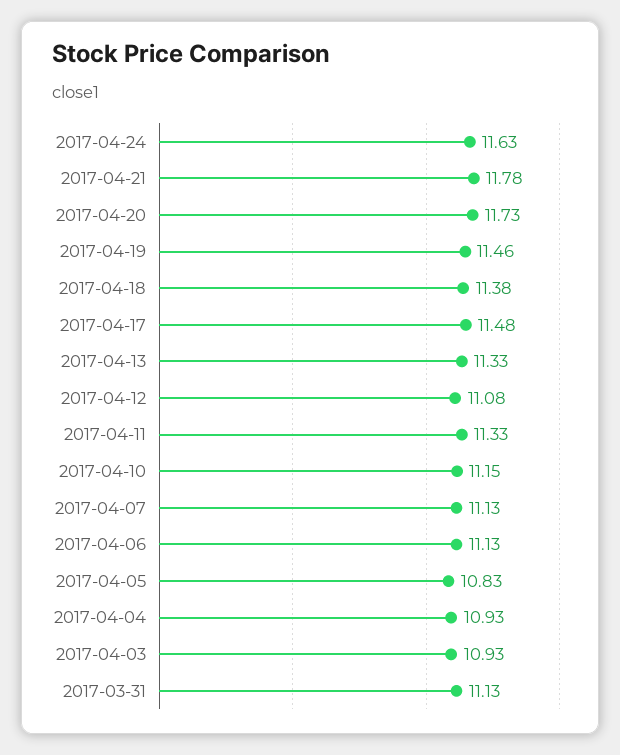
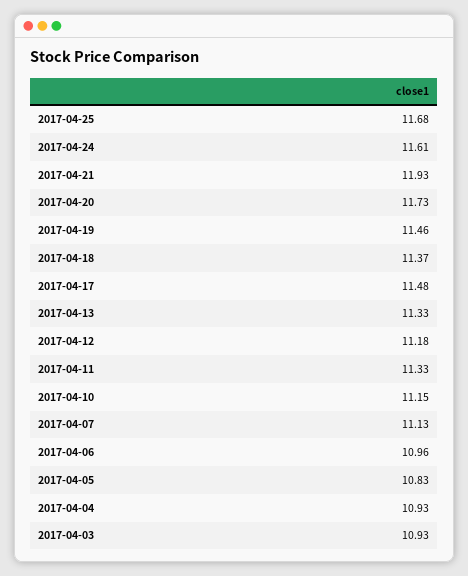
2017-04-24: 11.63 -> 11.61
2017-04-21: 11.78 -> 11.93
2017-04-18: 11.38 -> 11.37
2017-04-12: 11.08 -> 11.18
2017-04-06: 11.13 -> 10.96
2017-03-31: 11.13 -> none
2017-04-25: none -> 11.68

